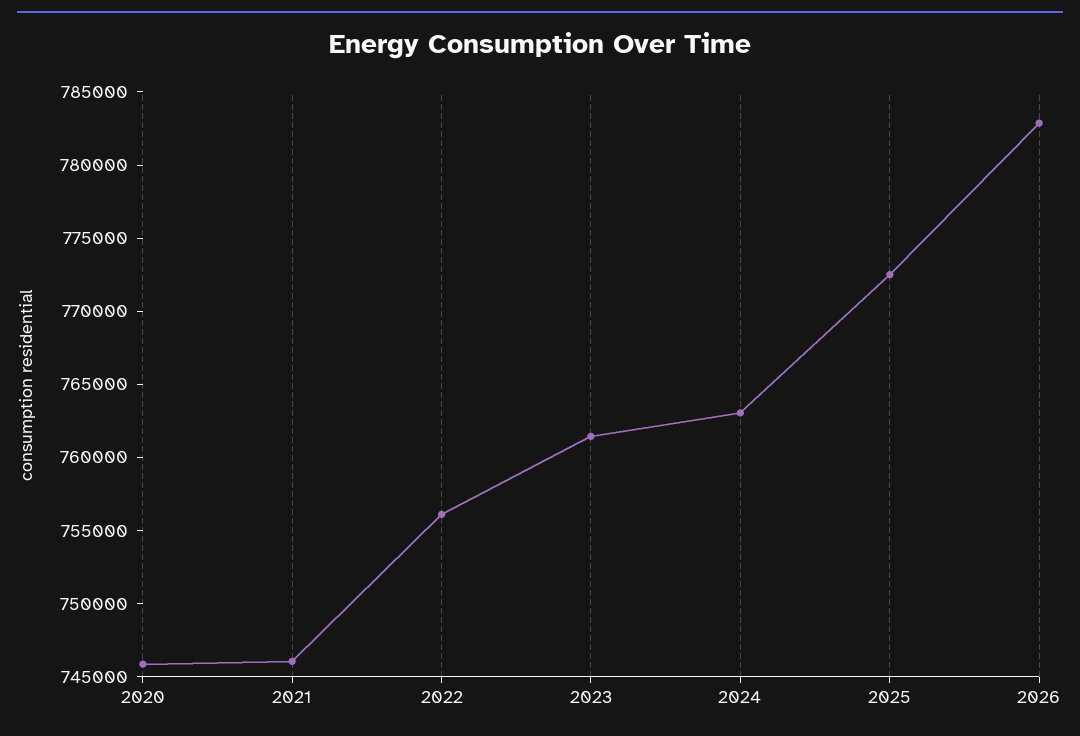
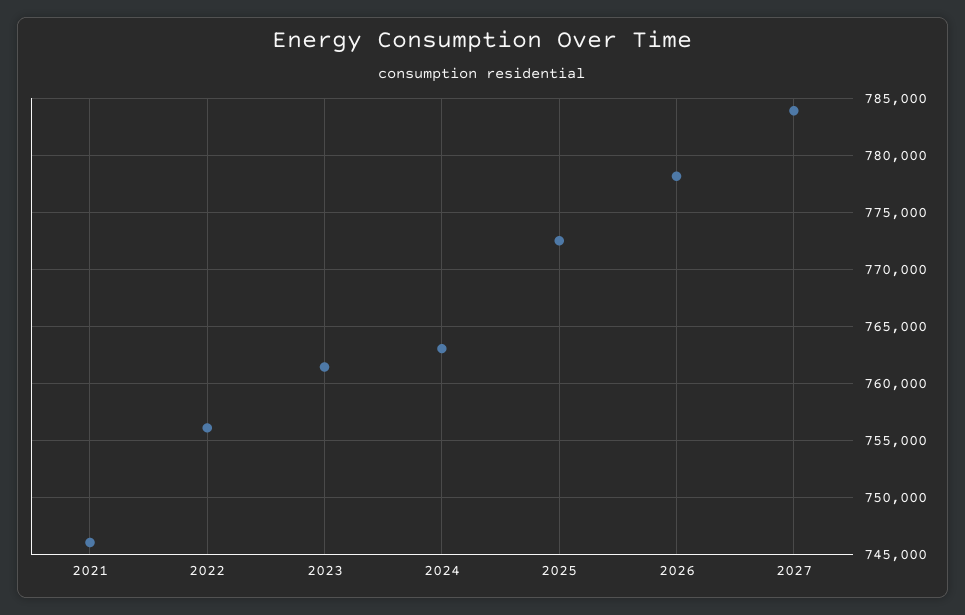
2020: 746000 -> none
2026: 783000 -> 778000
2027: none -> 784000

